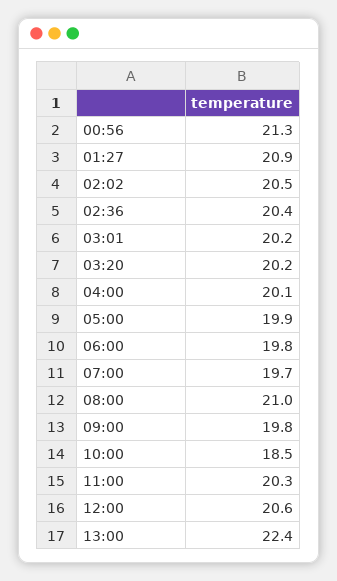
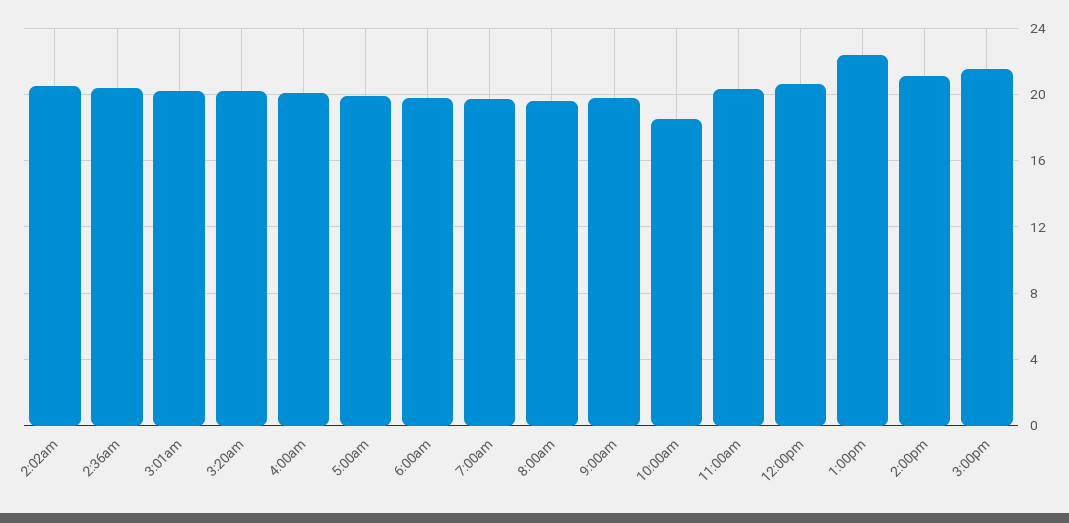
00:56: 21.3 -> none
01:27: 20.9 -> none
08:00: 21 -> 19.5
2:00pm: none -> 21
3:00pm: none -> 21.5

